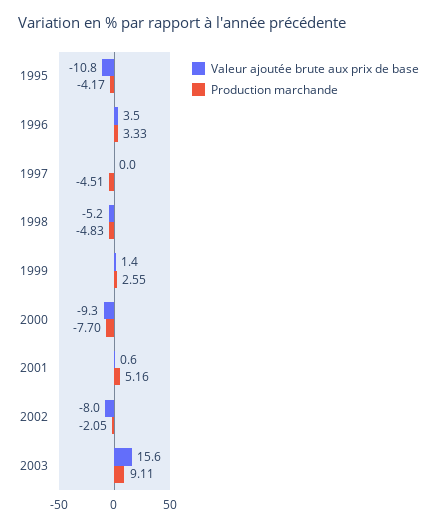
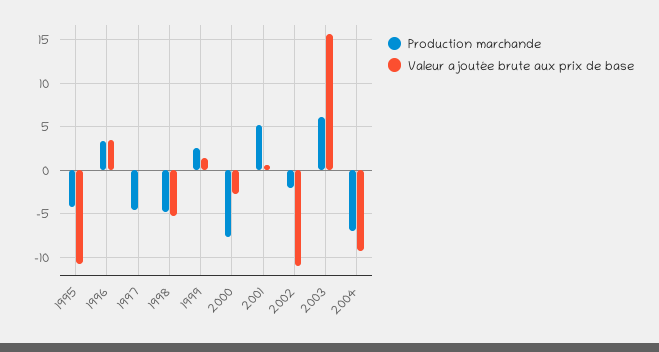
Valeur ajoutée brute aux prix de base, 2000: -9.3 -> -3
Valeur ajoutée brute aux prix de base, 2002: -8 -> -11
Production marchande, 2003: 9.11 -> 6
Production marchande, 2004: none -> -7
Valeur ajoutée brute aux prix de base, 2004: none -> -9

